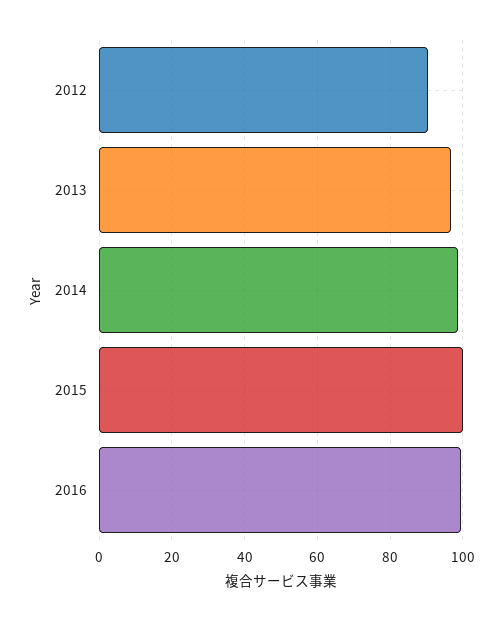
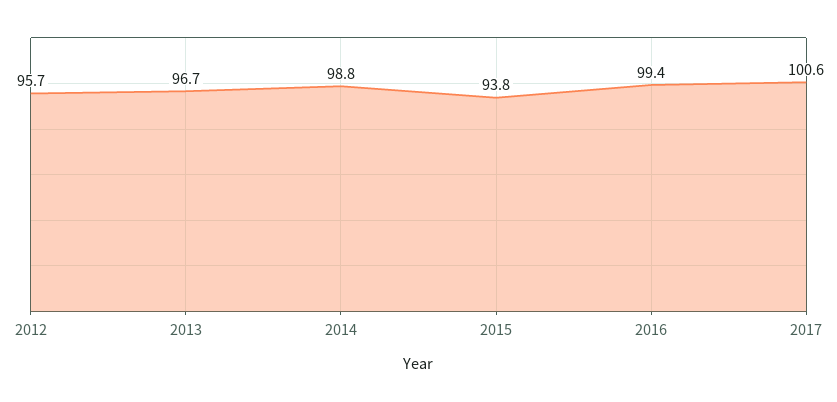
2012: 90 -> 95.7
2015: 100 -> 93.8
2017: none -> 100.6

